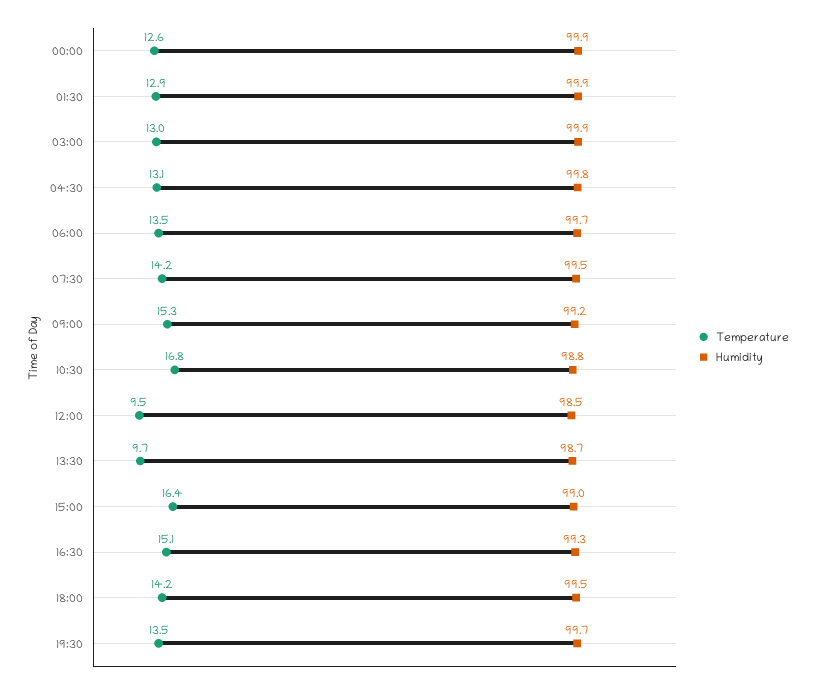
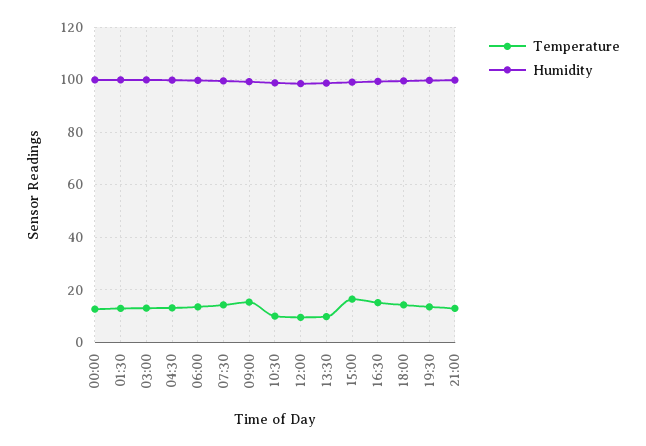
Temperature, 10:30: 16.8 -> 10
Temperature, 21:00: none -> 12.5
Humidity, 21:00: none -> 100

